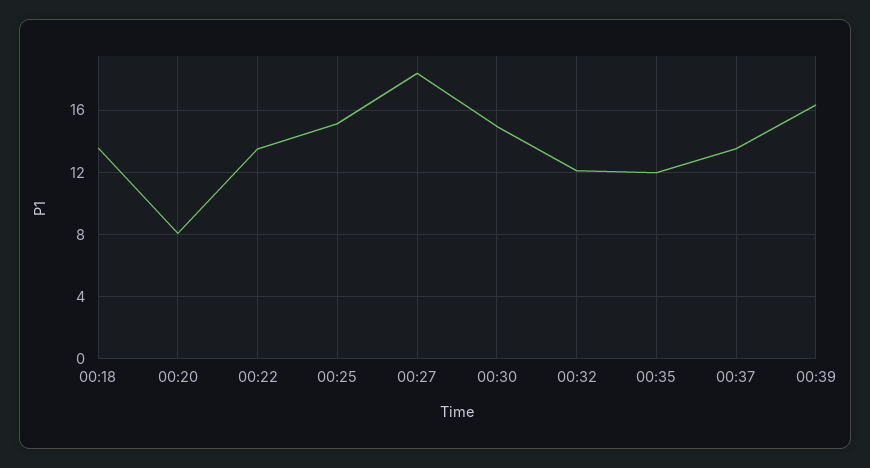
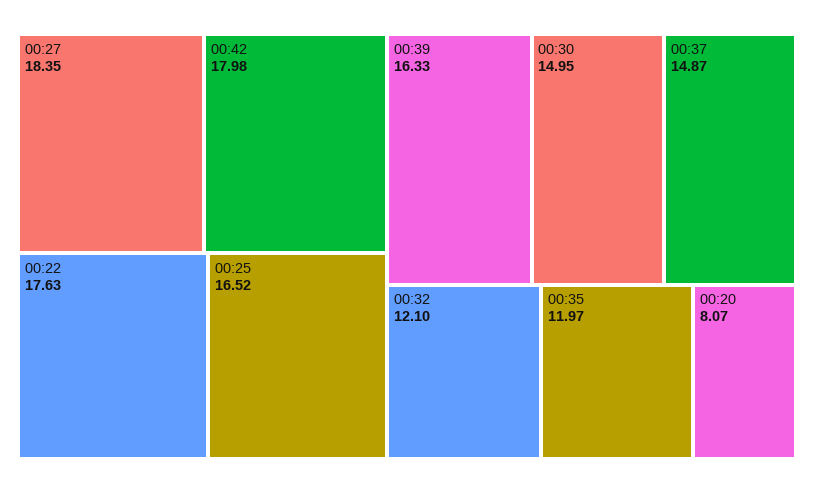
00:18: 13.5 -> none
00:22: 13.5 -> 17.63
00:25: 15 -> 16.52
00:37: 13.5 -> 14.87
00:42: none -> 17.98

